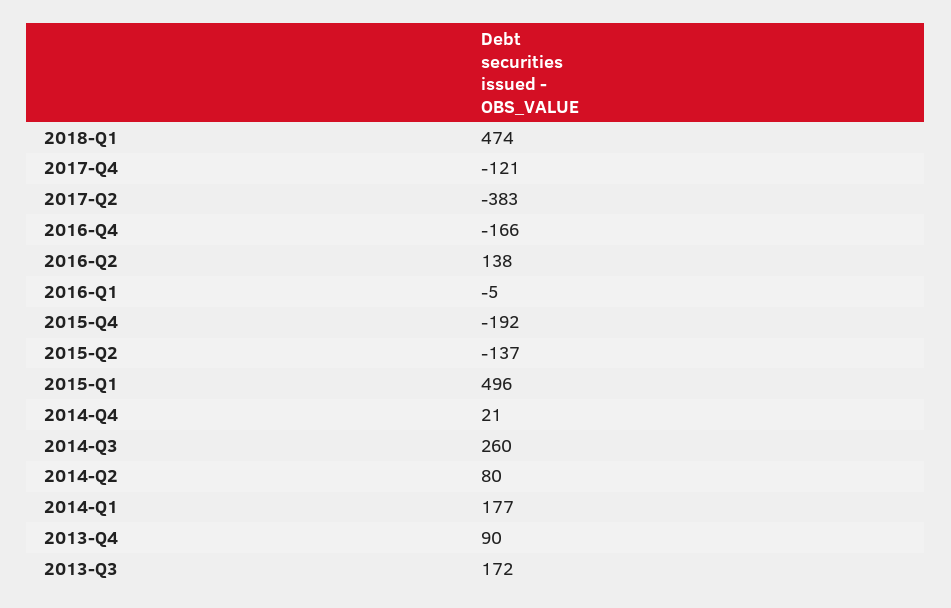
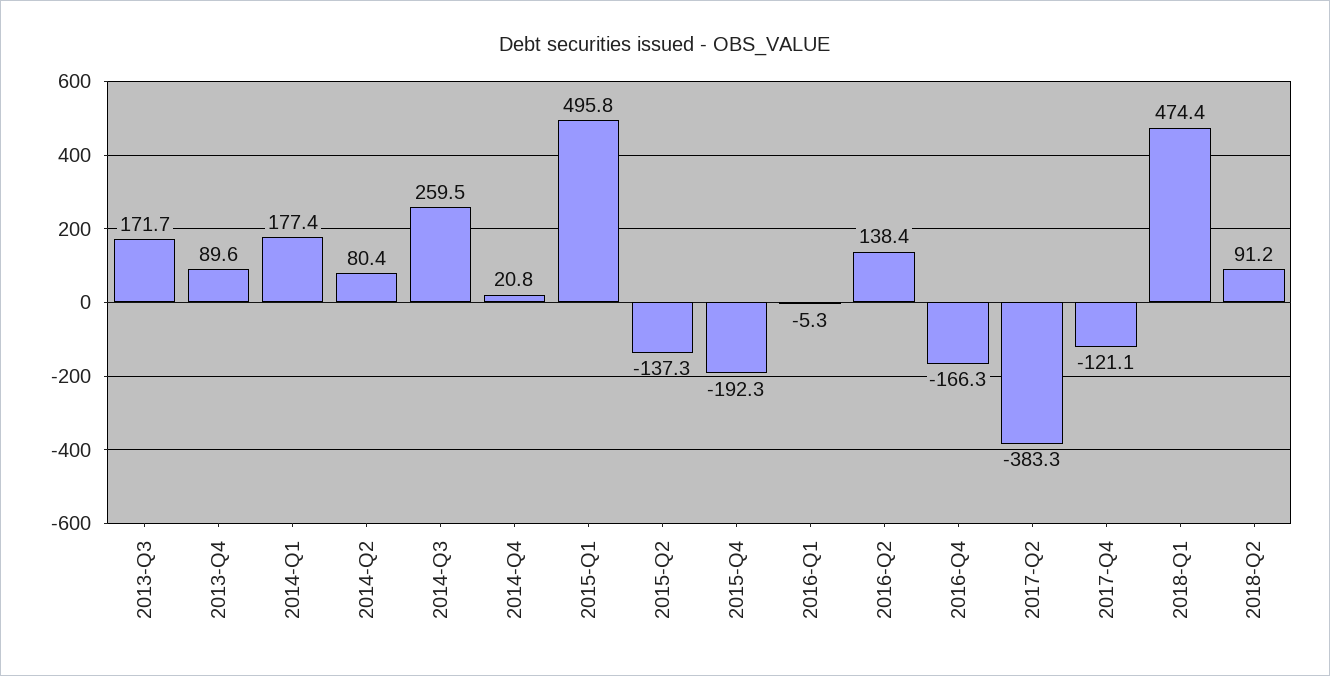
2018-Q2: none -> 91.2

